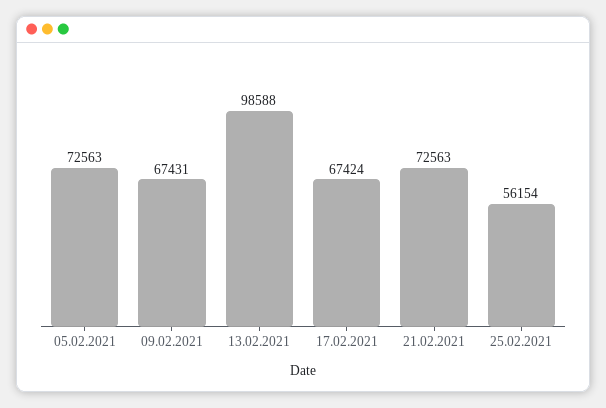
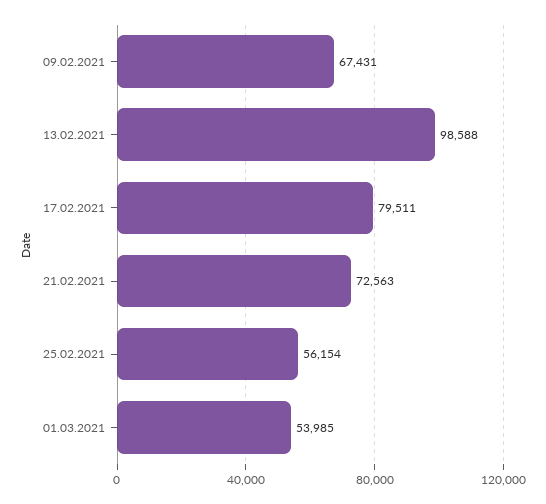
05.02.2021: 72563 -> none
17.02.2021: 67424 -> 79511
01.03.2021: none -> 53985

